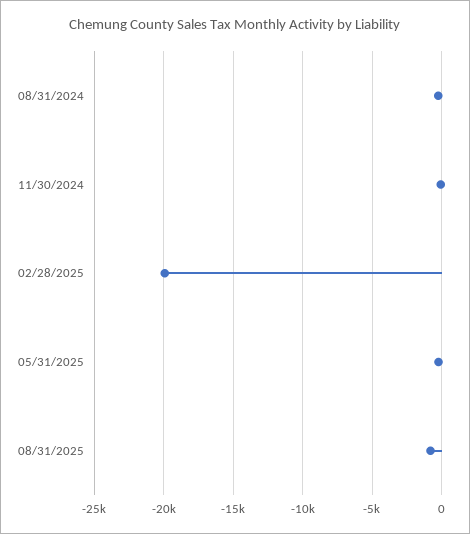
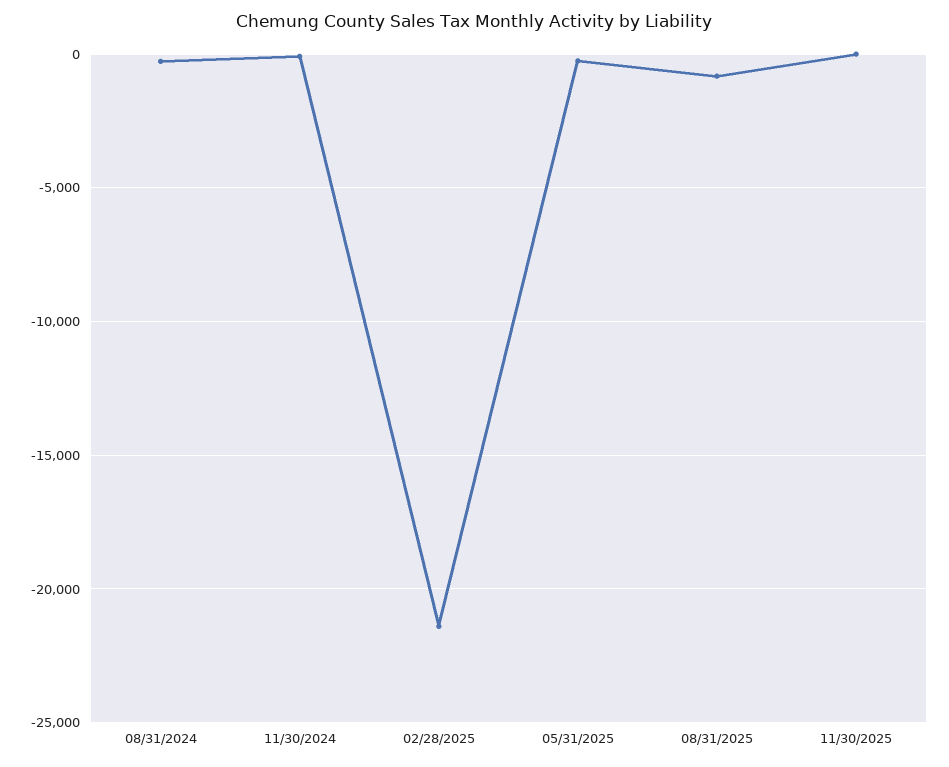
02/28/2025: -20000 -> -21500
11/30/2025: none -> 0

